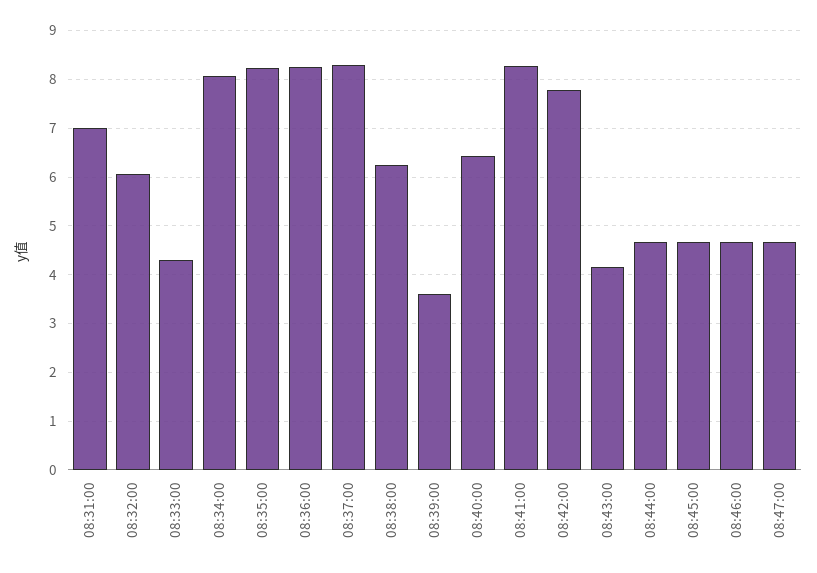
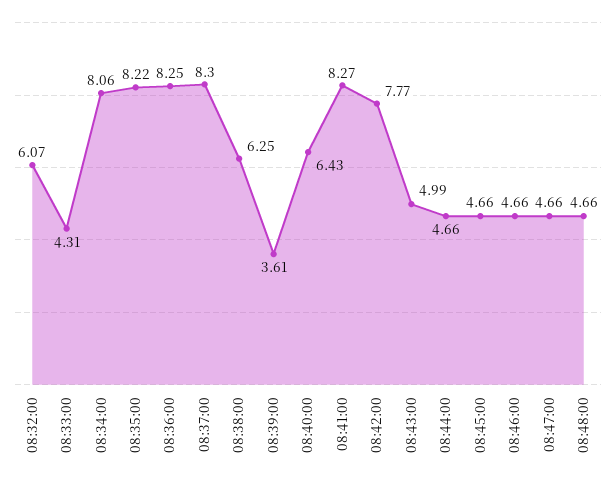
08:31:00: 7 -> none
08:43:00: 4.2 -> 4.99
08:48:00: none -> 4.66

